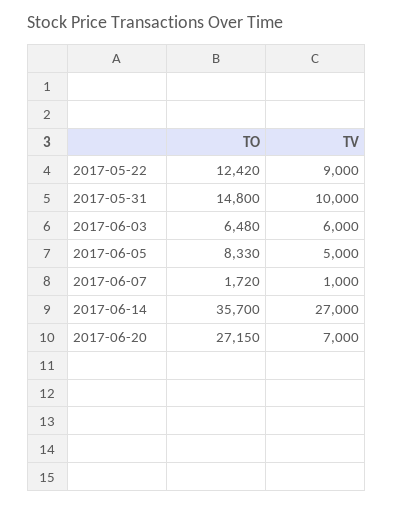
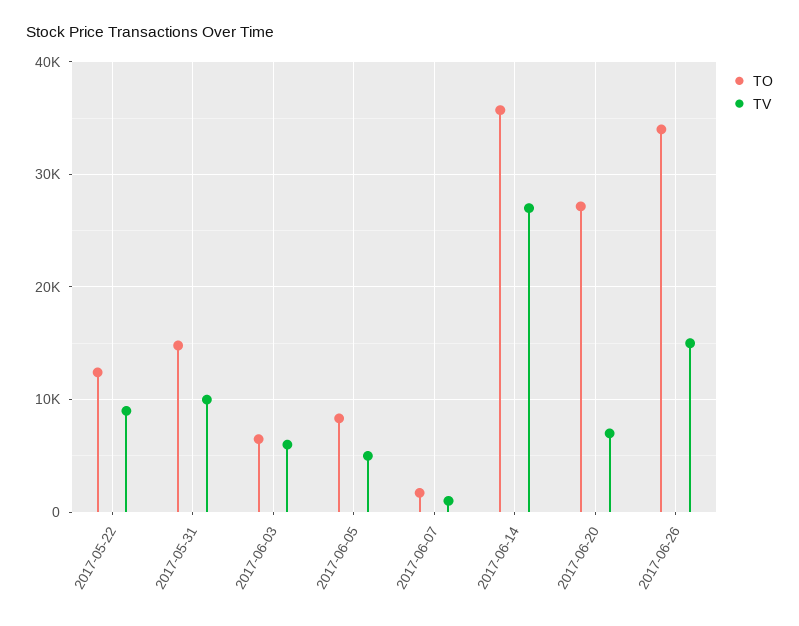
TO, 2017-06-26: none -> 34000
TV, 2017-06-26: none -> 15000

